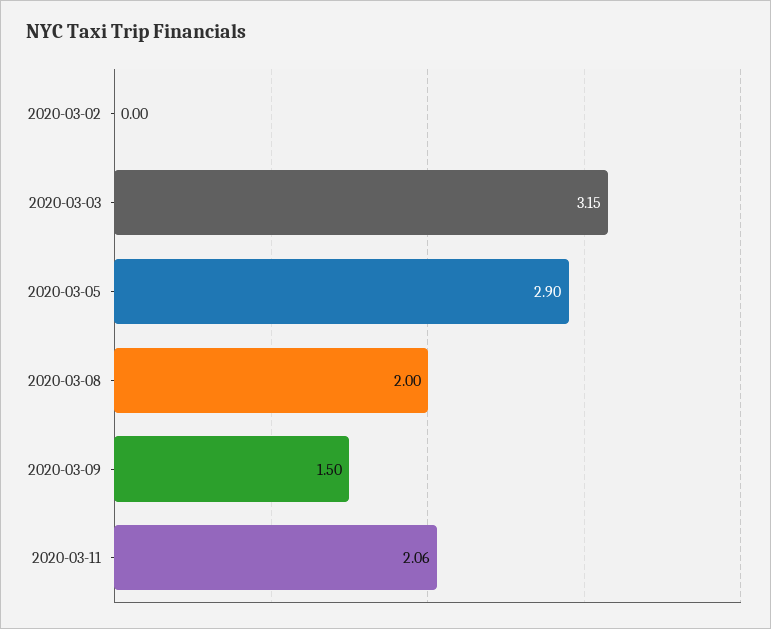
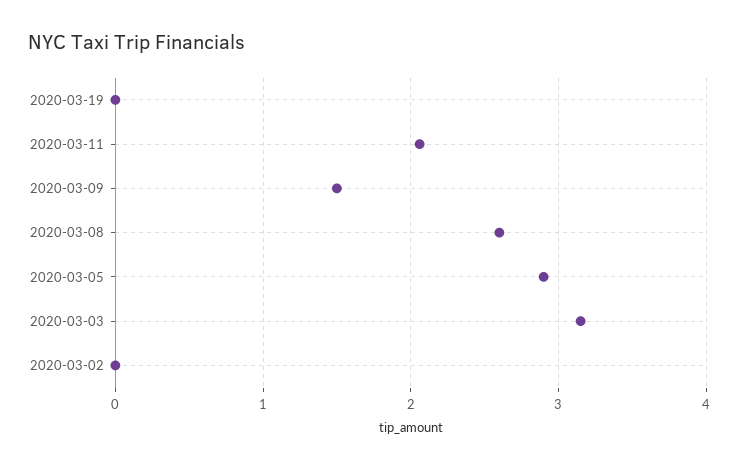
2020-03-08: 2 -> 2.6
2020-03-19: none -> 0

